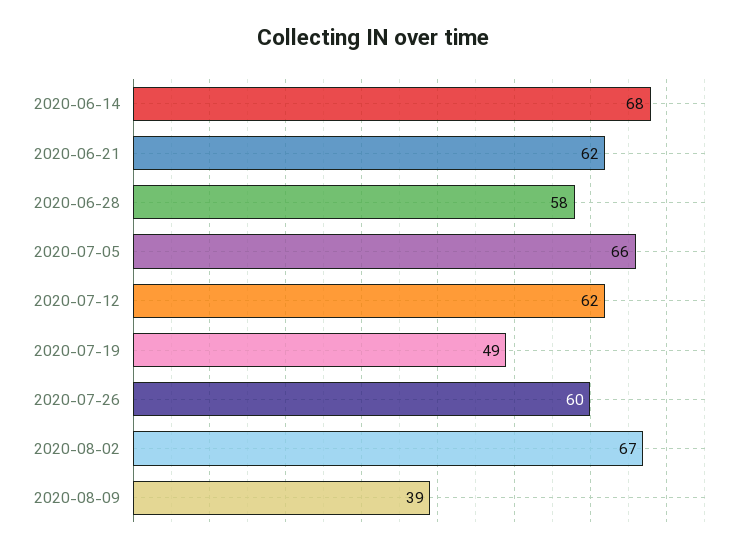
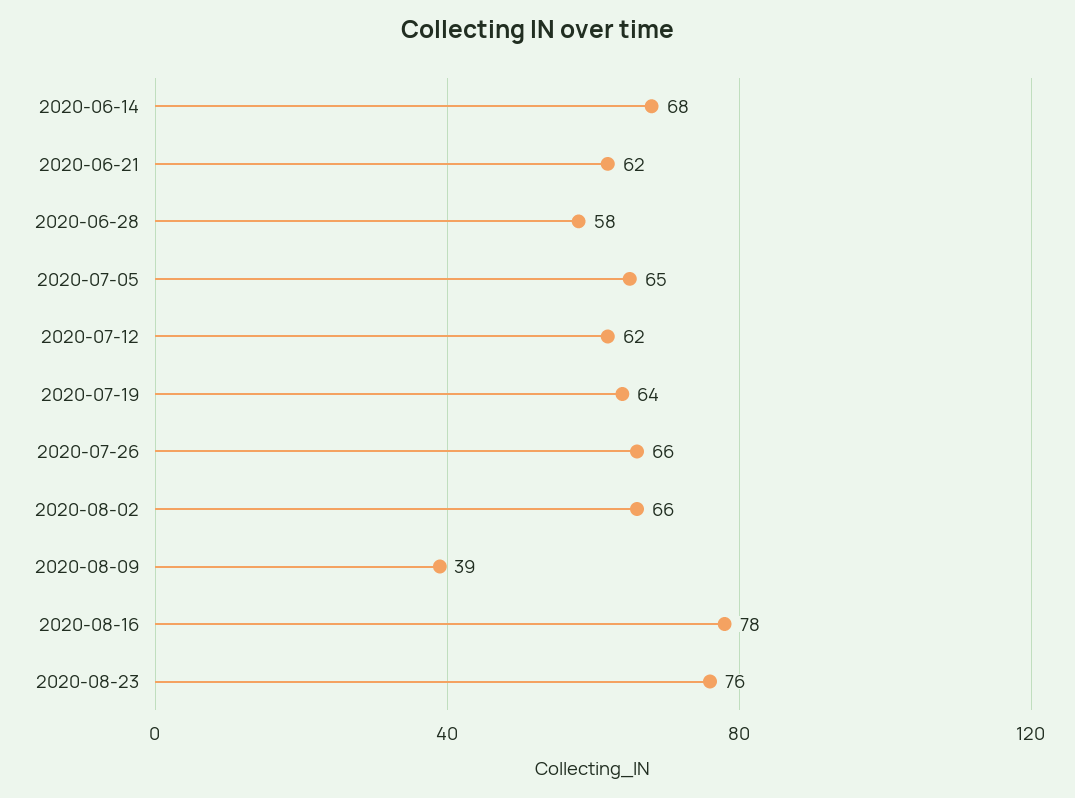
2020-07-05: 66 -> 65
2020-07-19: 49 -> 64
2020-07-26: 60 -> 66
2020-08-02: 67 -> 66
2020-08-16: none -> 78
2020-08-23: none -> 76

